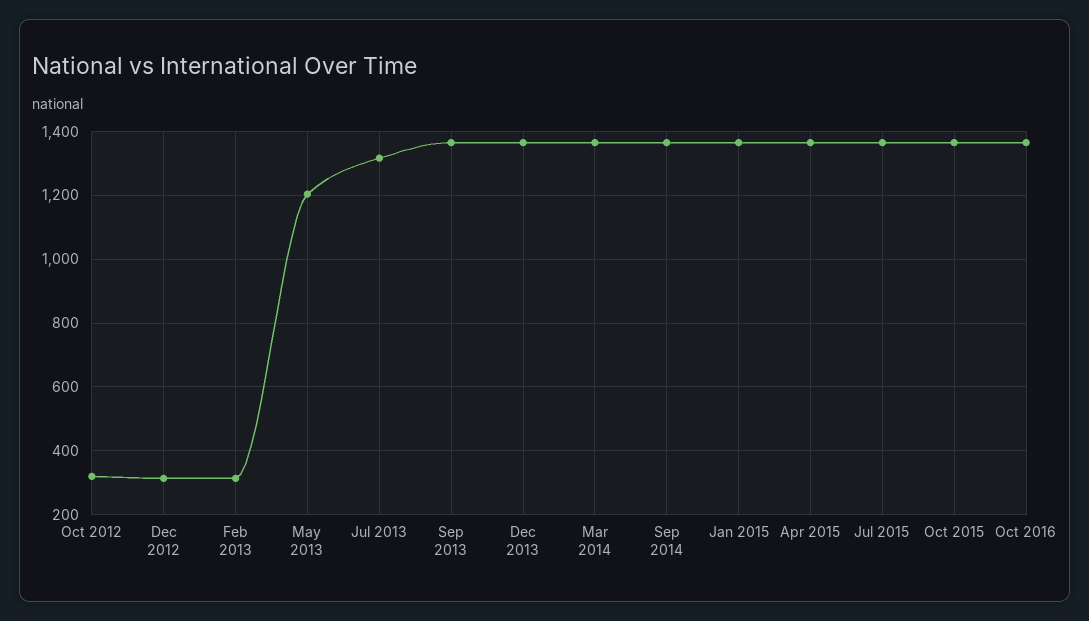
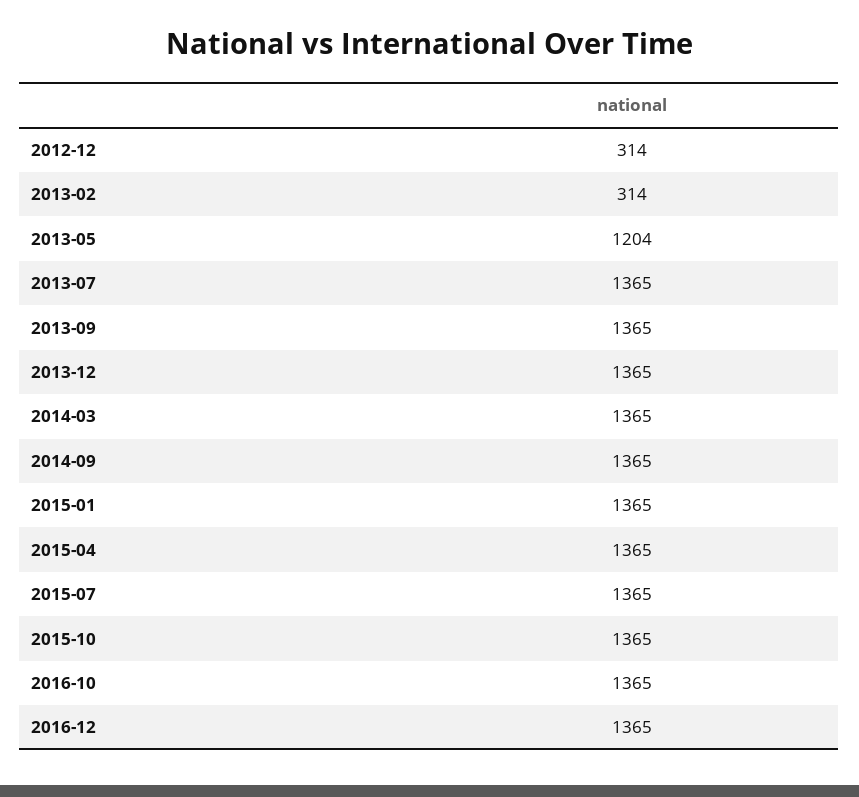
Oct 2012: 320 -> none
Jul 2013: 1320 -> 1365
2016-12: none -> 1365

